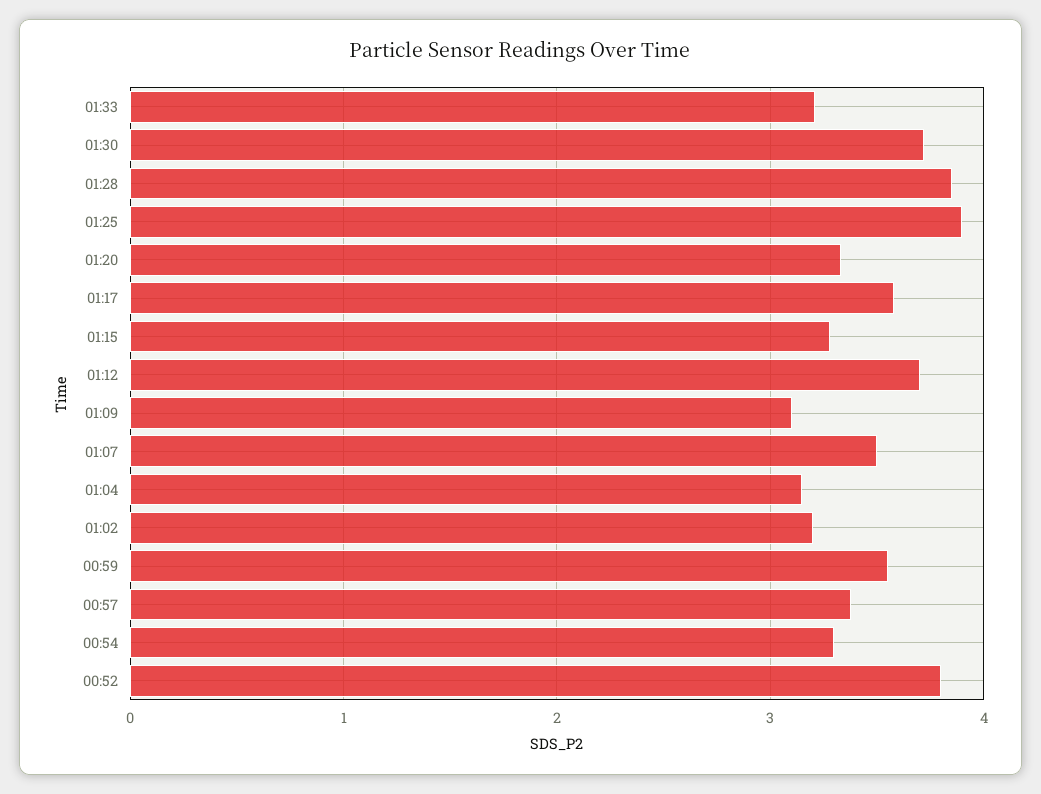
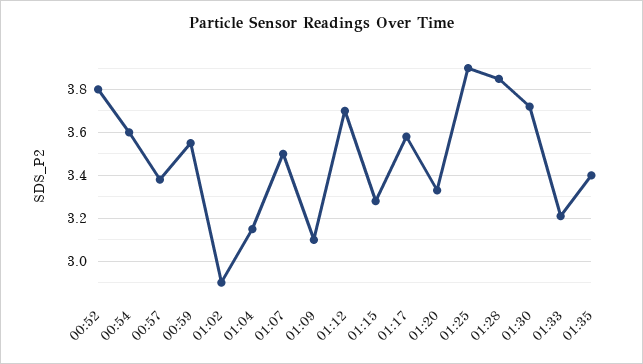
01:02: 3.2 -> 2.9
00:54: 3.3 -> 3.6
01:35: none -> 3.4

